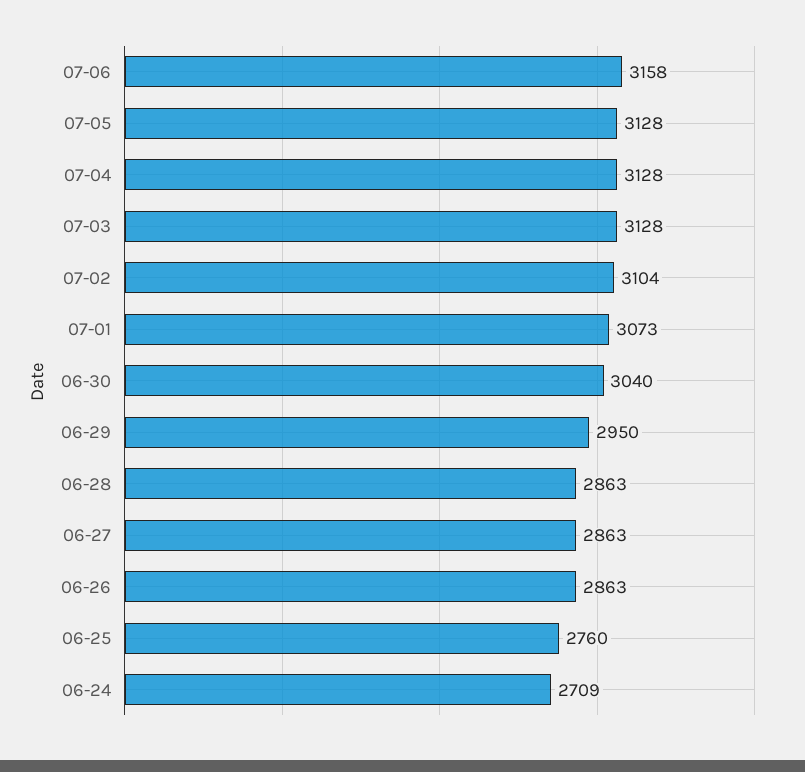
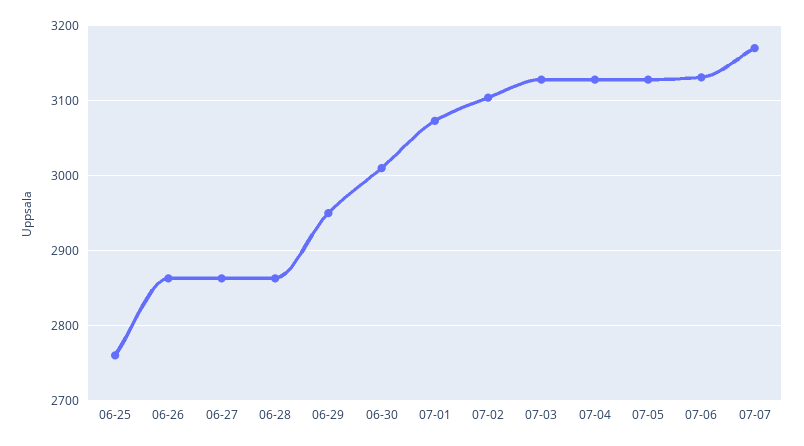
07-06: 3158 -> 3130
06-30: 3040 -> 3010
06-24: 2709 -> none
07-07: none -> 3170

